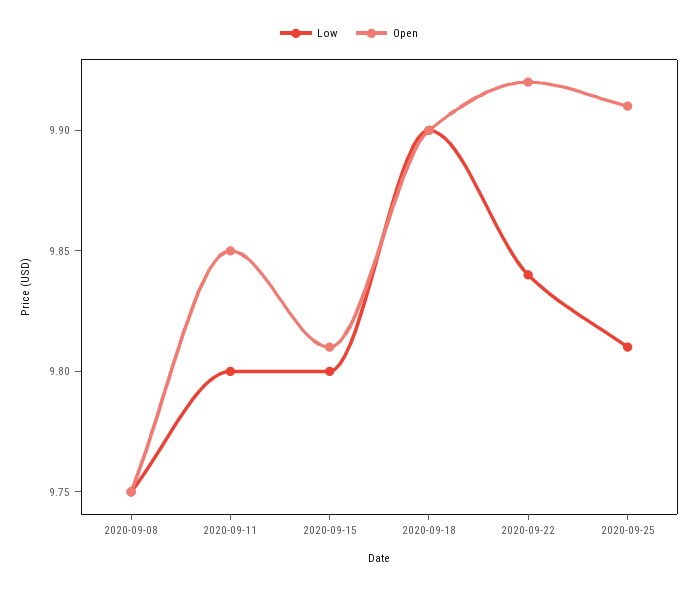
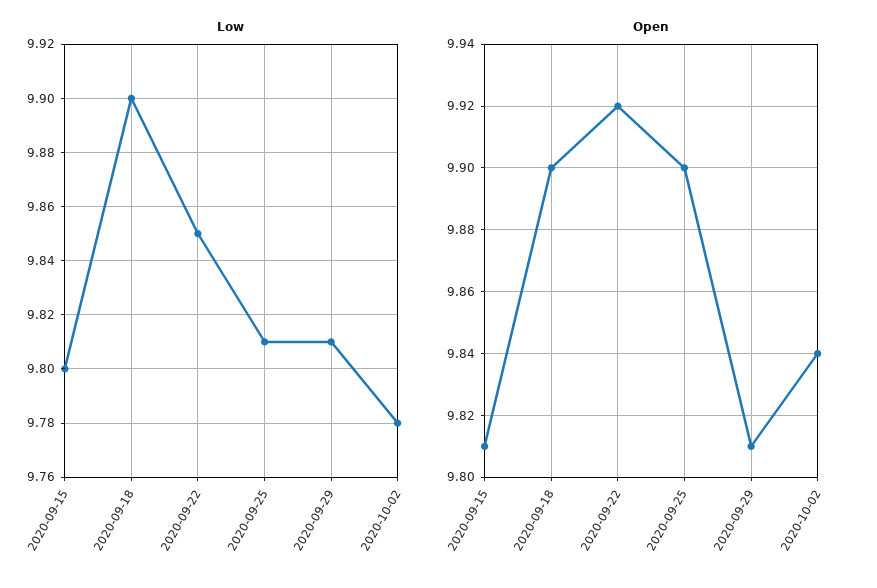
Low, 2020-09-08: 9.75 -> none
Open, 2020-09-08: 9.75 -> none
Low, 2020-09-11: 9.8 -> none
Open, 2020-09-11: 9.85 -> none
Low, 2020-09-22: 9.84 -> 9.85
Open, 2020-09-25: 9.91 -> 9.9
Low, 2020-09-29: none -> 9.81
Low, 2020-10-02: none -> 9.78
Open, 2020-09-29: none -> 9.81
Open, 2020-10-02: none -> 9.84

